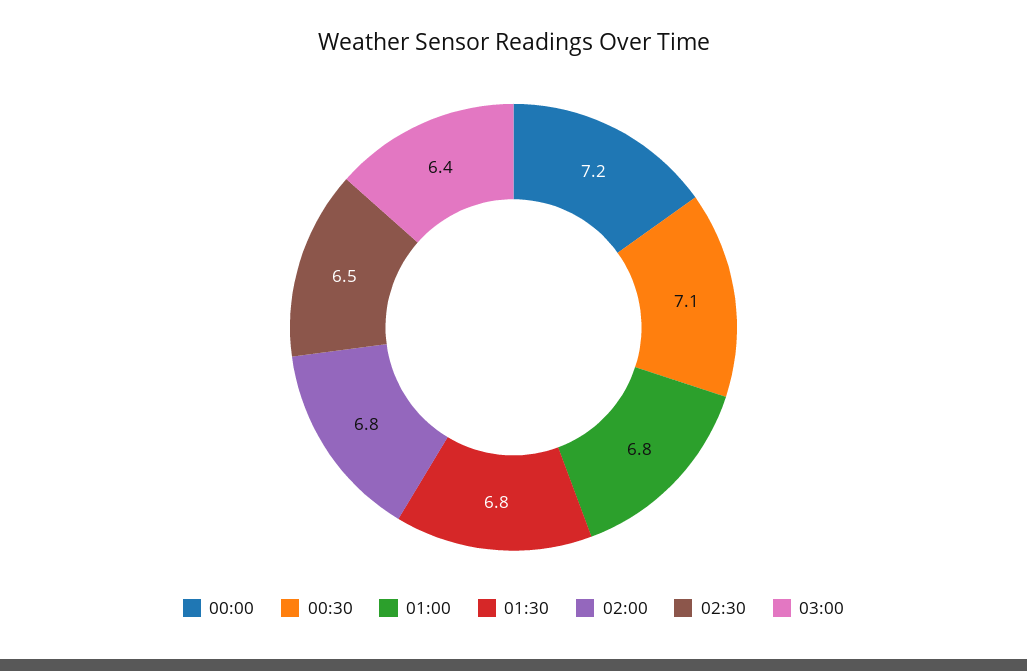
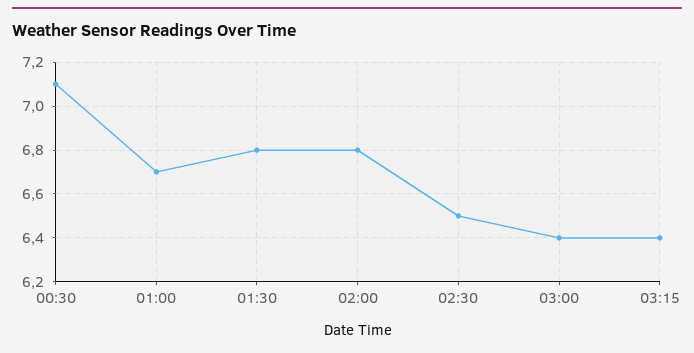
00:00: 7.2 -> none
01:00: 6.8 -> 6.7
03:15: none -> 6.4

